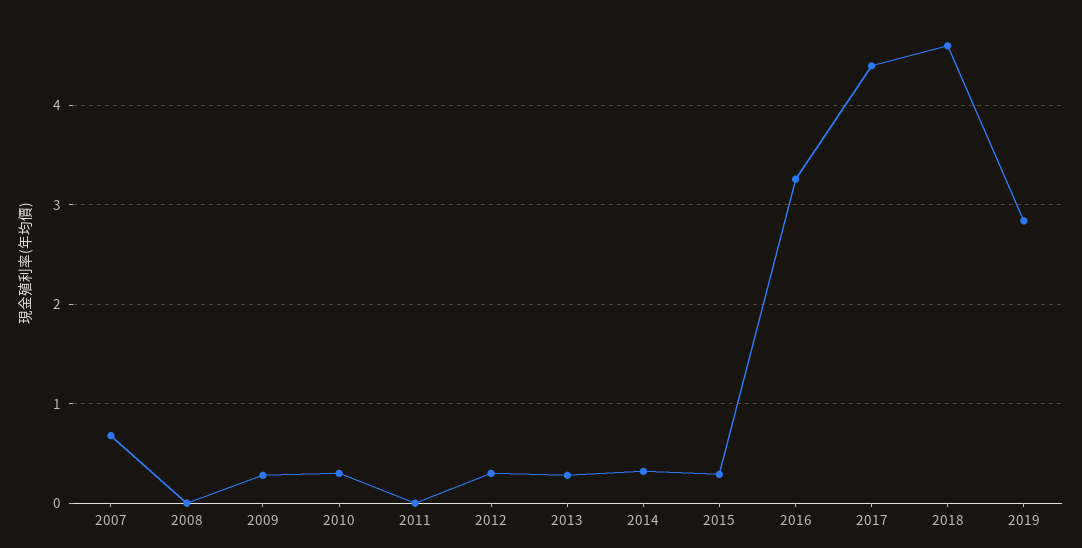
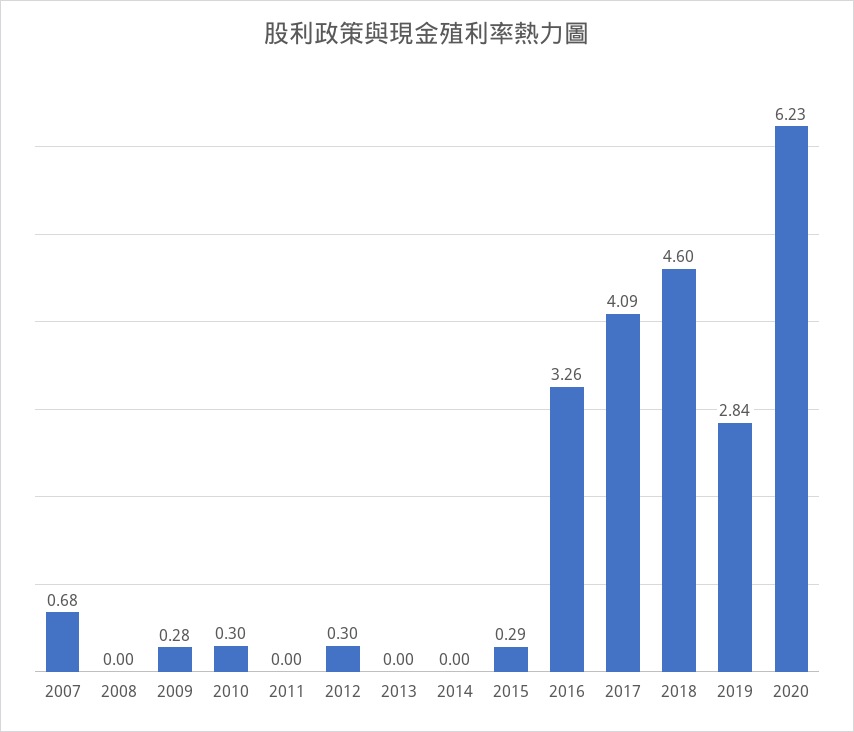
2013: 0.3 -> 0
2014: 0.3 -> 0
2017: 4.4 -> 4.09
2020: none -> 6.23

